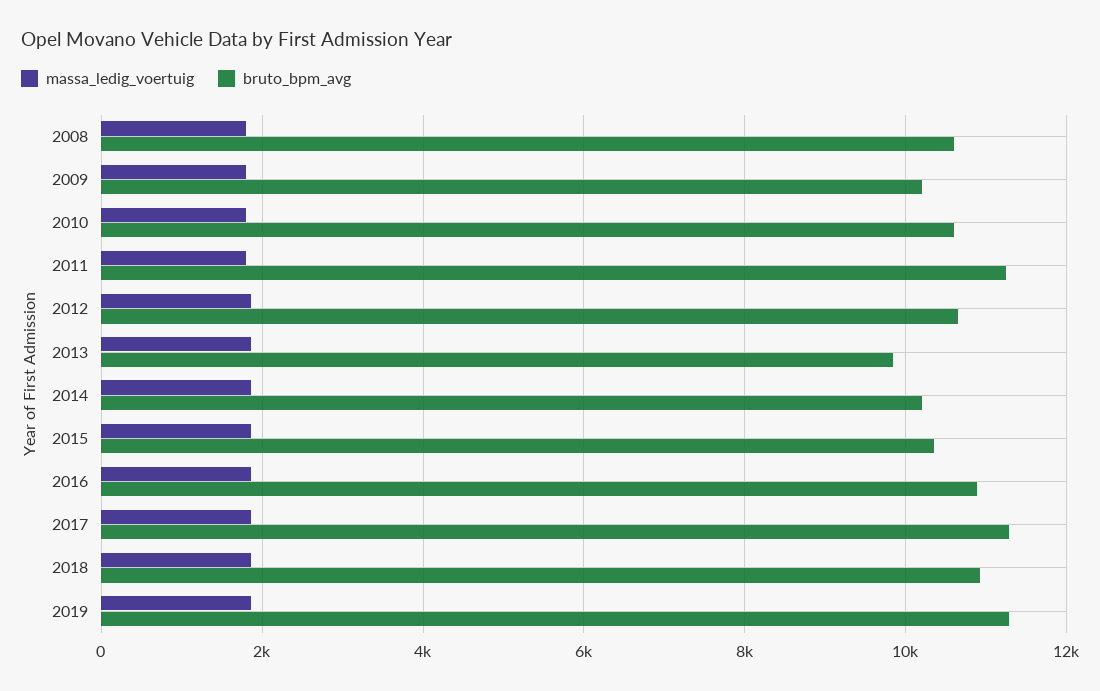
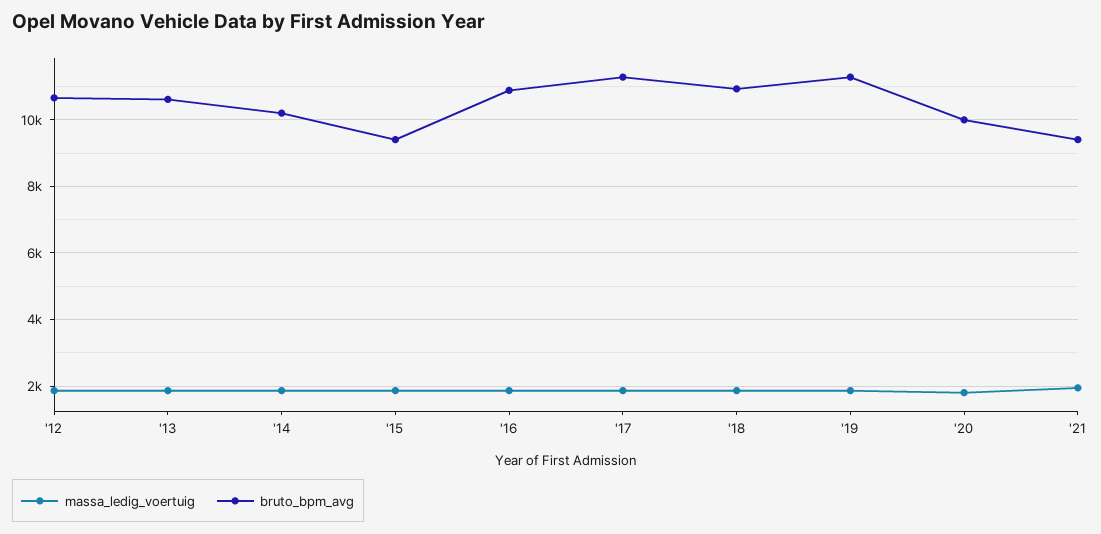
massa_ledig_voertuig, 2008: 1800 -> none
bruto_bpm_avg, 2008: 10600 -> none
massa_ledig_voertuig, 2009: 1800 -> none
bruto_bpm_avg, 2009: 10200 -> none
massa_ledig_voertuig, 2010: 1800 -> none
bruto_bpm_avg, 2010: 10600 -> none
massa_ledig_voertuig, 2011: 1800 -> none
bruto_bpm_avg, 2011: 11200 -> none
bruto_bpm_avg, 2013: 9800 -> 10600
bruto_bpm_avg, 2015: 10400 -> 9400
massa_ledig_voertuig, '20: none -> 1800
bruto_bpm_avg, '20: none -> 10000
massa_ledig_voertuig, '21: none -> 2000
bruto_bpm_avg, '21: none -> 9400

